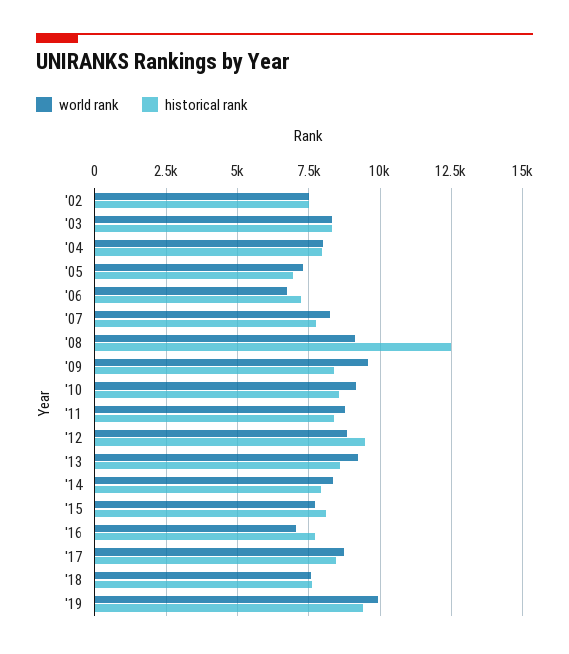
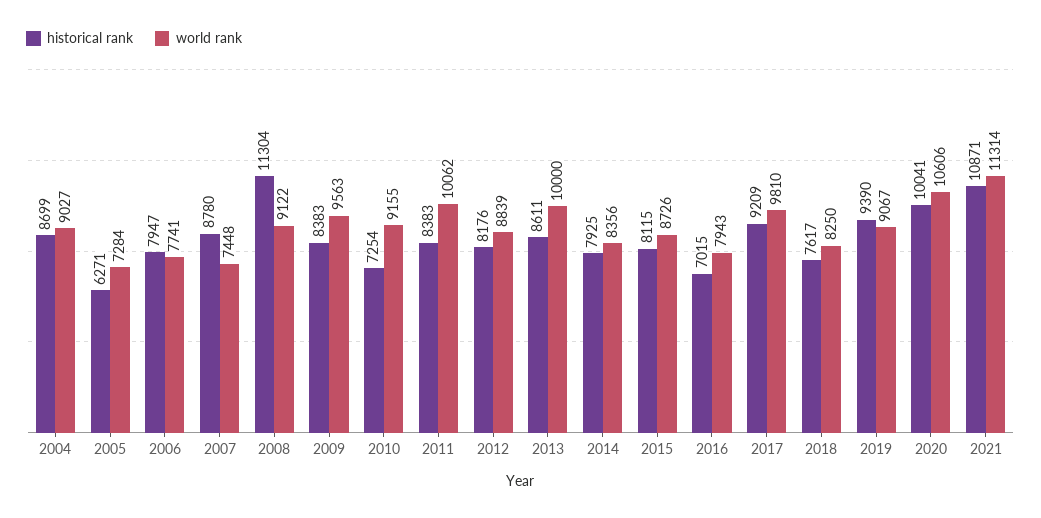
world rank, '02: 7500 -> none
historical rank, '02: 7500 -> none
world rank, '03: 8250 -> none
historical rank, '03: 8250 -> none
world rank, '04: 8000 -> 9027
historical rank, '04: 8000 -> 8699
historical rank, '05: 7000 -> 6271
world rank, '06: 6750 -> 7741
historical rank, '06: 7250 -> 7947
world rank, '07: 8250 -> 7448
historical rank, '07: 7750 -> 8780
historical rank, '08: 12500 -> 11304
historical rank, '10: 8500 -> 7254
world rank, '11: 8750 -> 10062
historical rank, '12: 9500 -> 8176
world rank, '13: 9250 -> 10000
world rank, '15: 7750 -> 8726
world rank, '16: 7000 -> 7943
historical rank, '16: 7750 -> 7015
world rank, '17: 8750 -> 9810
historical rank, '17: 8500 -> 9209
world rank, '18: 7500 -> 8250
world rank, '19: 10000 -> 9067
historical rank, 2020: none -> 10041
world rank, 2020: none -> 10606
historical rank, 2021: none -> 10871
world rank, 2021: none -> 11314

